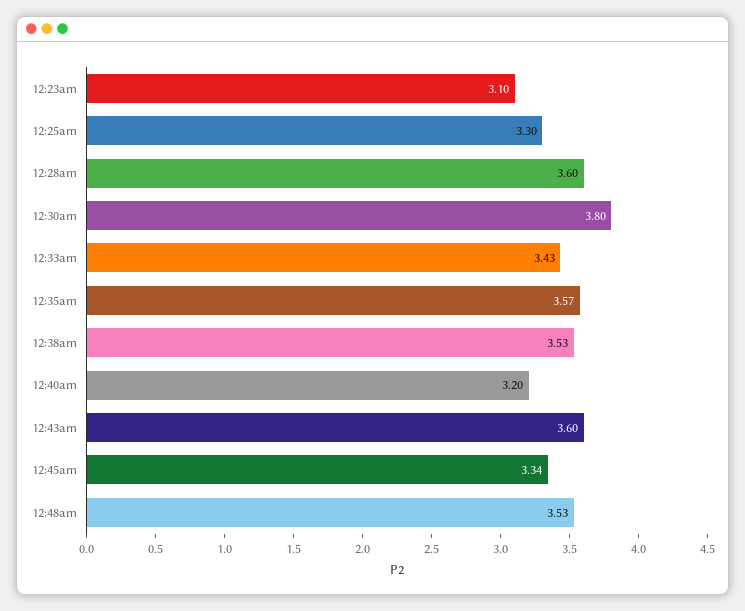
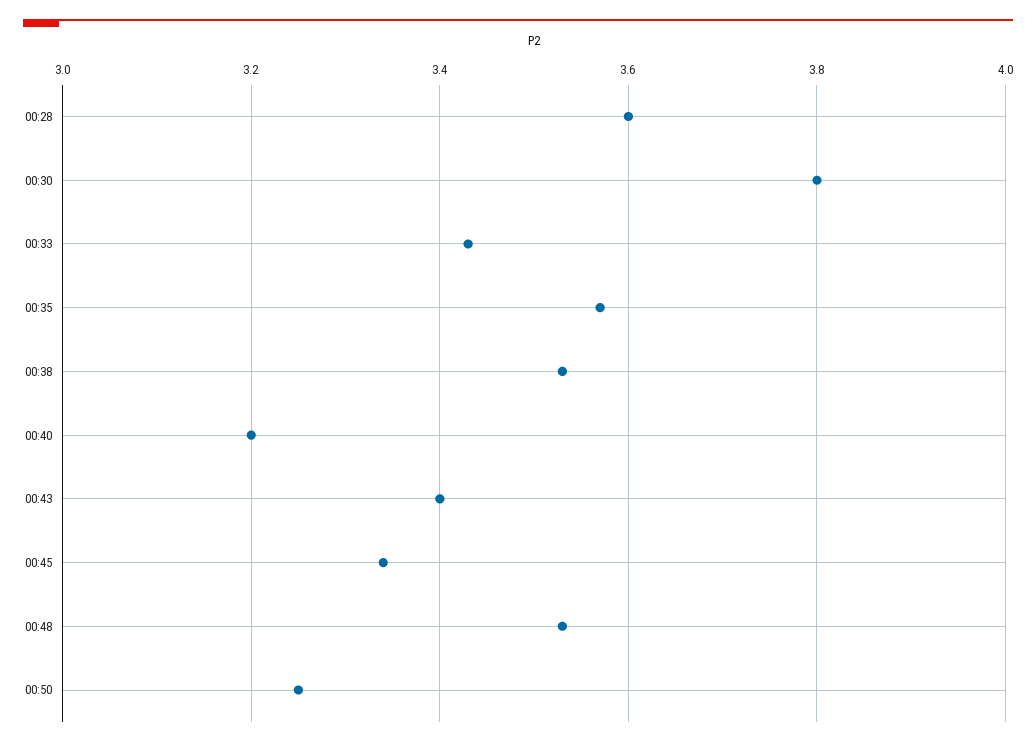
12:23am: 3.1 -> none
12:25am: 3.3 -> none
12:43am: 3.6 -> 3.4
00:50: none -> 3.25

